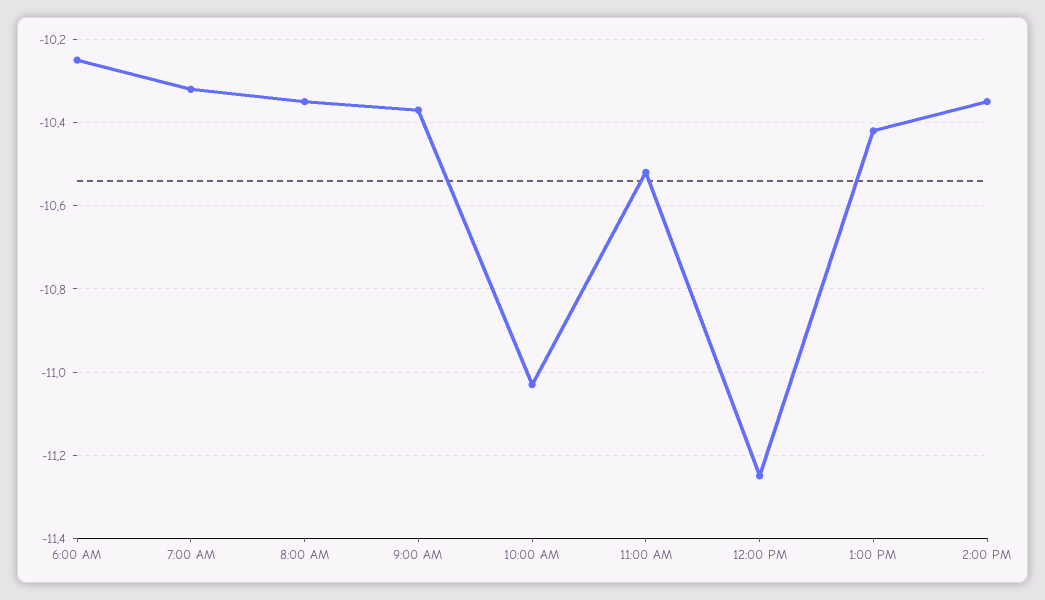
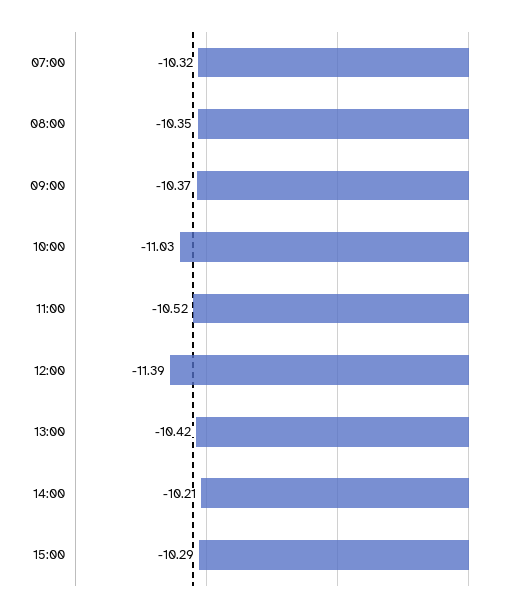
6:00 AM: -10.25 -> none
12:00 PM: -11.25 -> -11.39
2:00 PM: -10.35 -> -10.21
15:00: none -> -10.29

